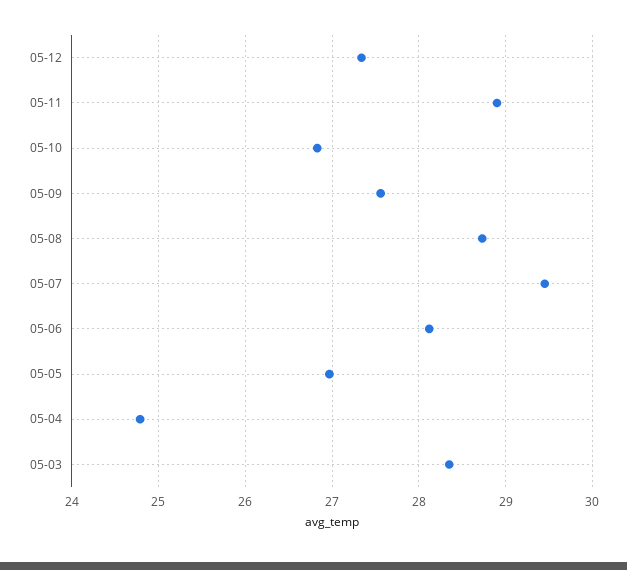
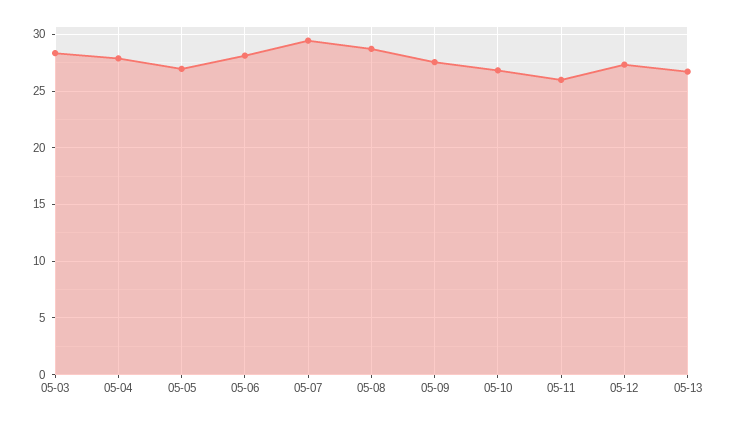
05-11: 28.9 -> 26
05-04: 24.8 -> 28
05-13: none -> 27

